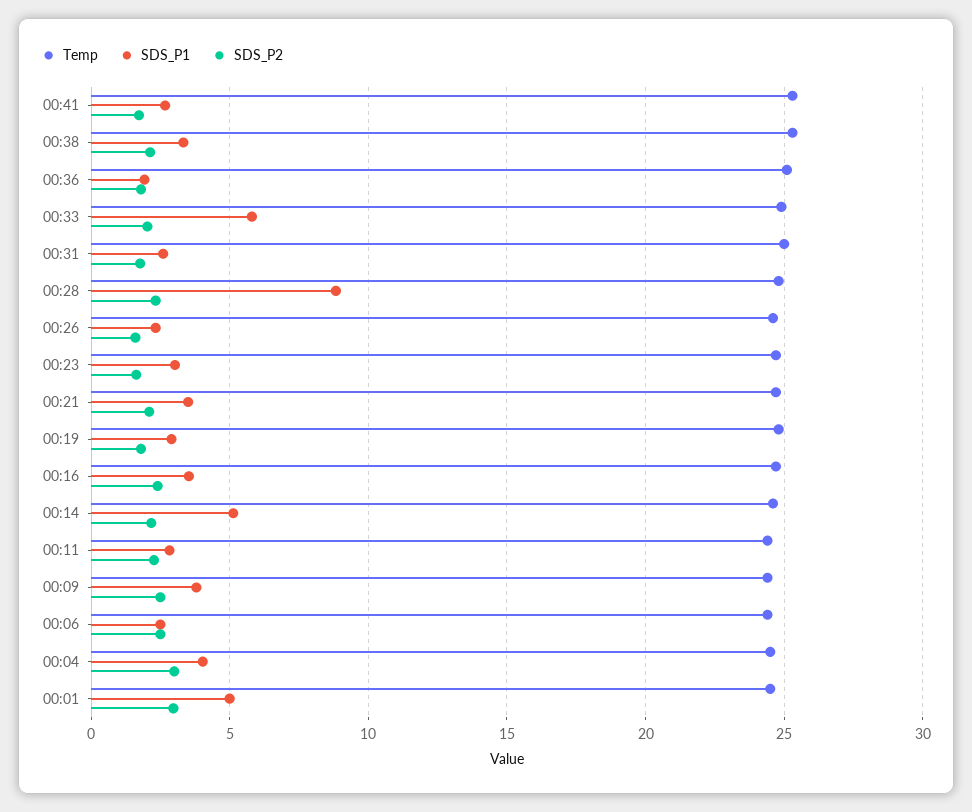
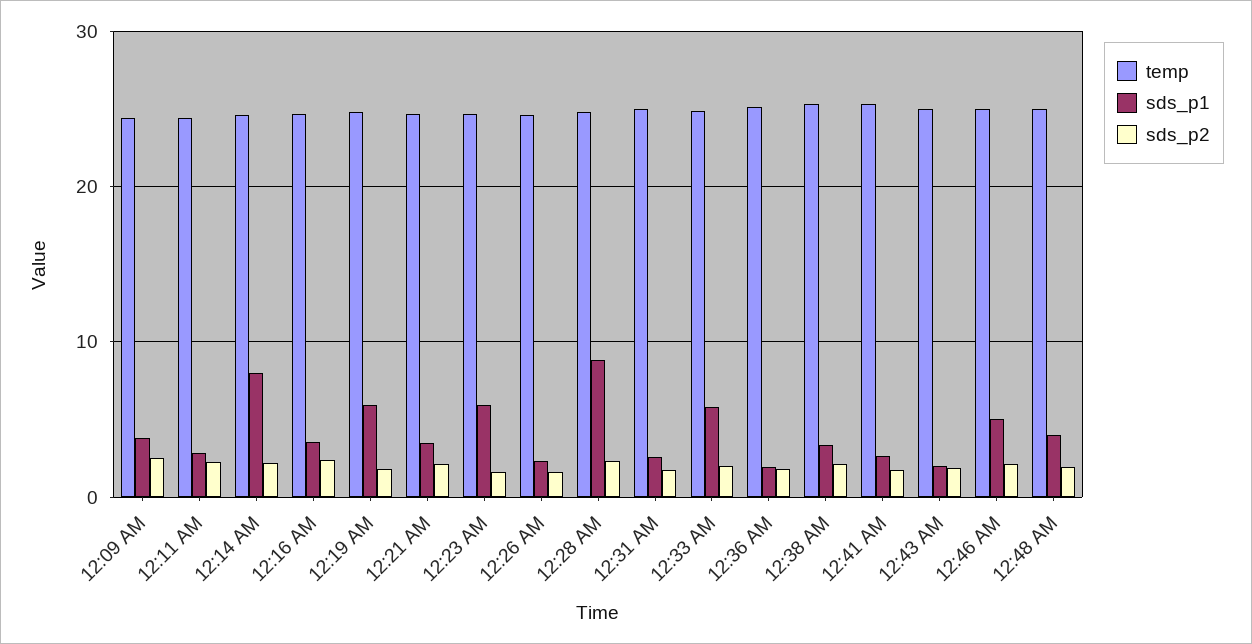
SDS_P1, 00:23: 3 -> 6
SDS_P1, 00:19: 3 -> 6
SDS_P1, 00:14: 5 -> 8
Temp, 00:06: 24.5 -> none
SDS_P1, 00:06: 2.5 -> none
SDS_P2, 00:06: 2.5 -> none
Temp, 00:04: 24.5 -> none
SDS_P1, 00:04: 4 -> none
SDS_P2, 00:04: 3 -> none
Temp, 00:01: 24.5 -> none
SDS_P1, 00:01: 5 -> none
SDS_P2, 00:01: 3 -> none
Temp, 12:43 AM: none -> 25
SDS_P1, 12:43 AM: none -> 2
SDS_P2, 12:43 AM: none -> 2
Temp, 12:46 AM: none -> 25
SDS_P1, 12:46 AM: none -> 5
SDS_P2, 12:46 AM: none -> 2
Temp, 12:48 AM: none -> 25
SDS_P1, 12:48 AM: none -> 4
SDS_P2, 12:48 AM: none -> 2

